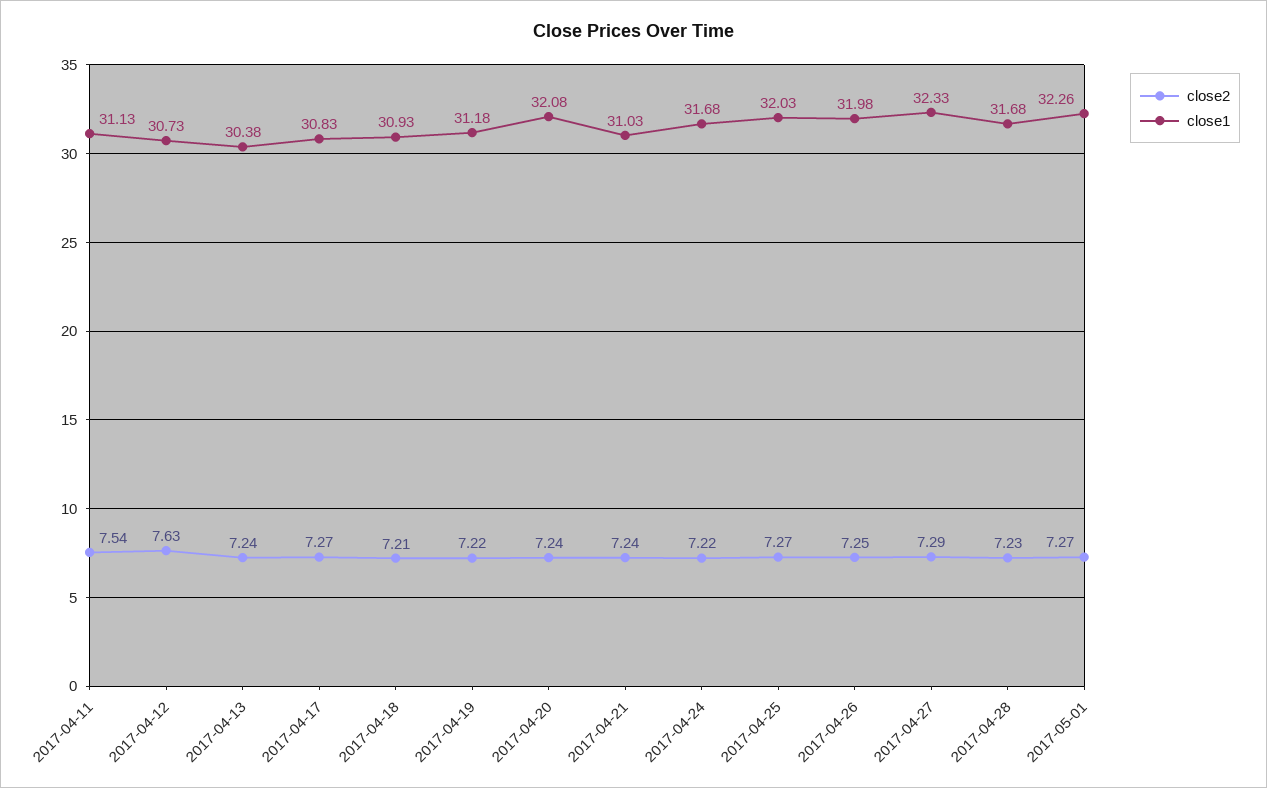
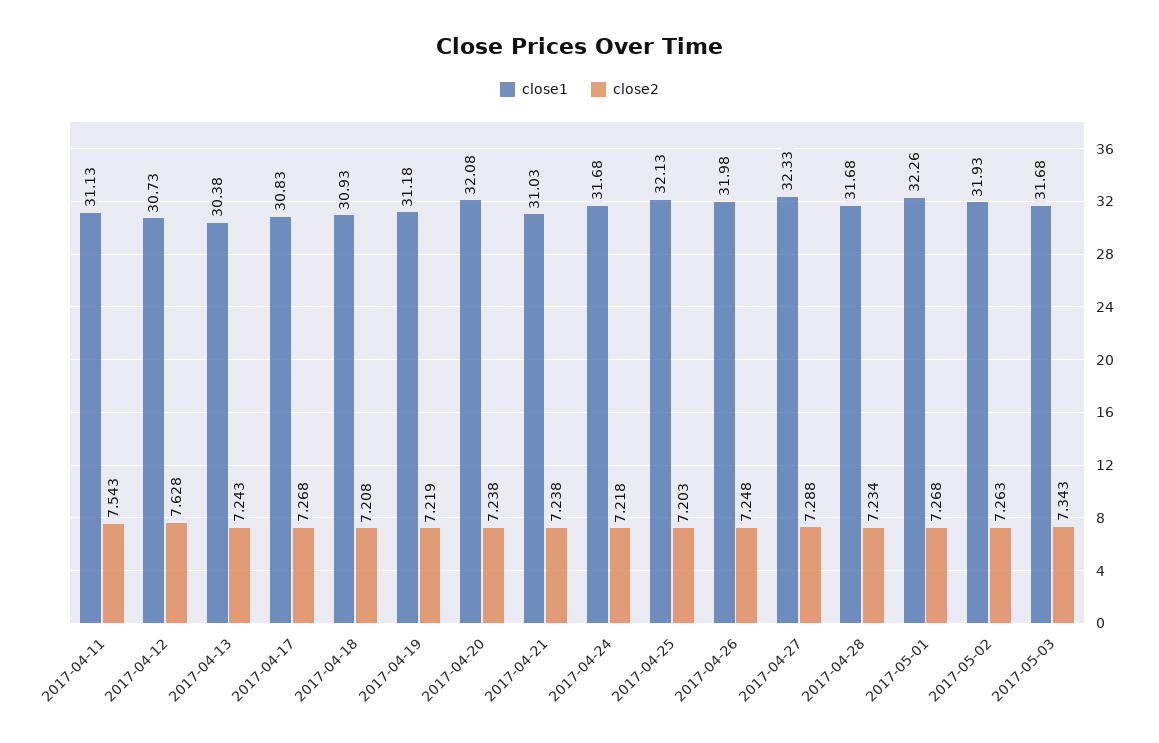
close2, 2017-04-25: 7.27 -> 7.203
close1, 2017-04-25: 32.03 -> 32.13
close1, 2017-05-02: none -> 31.93
close2, 2017-05-02: none -> 7.263
close1, 2017-05-03: none -> 31.68
close2, 2017-05-03: none -> 7.343

